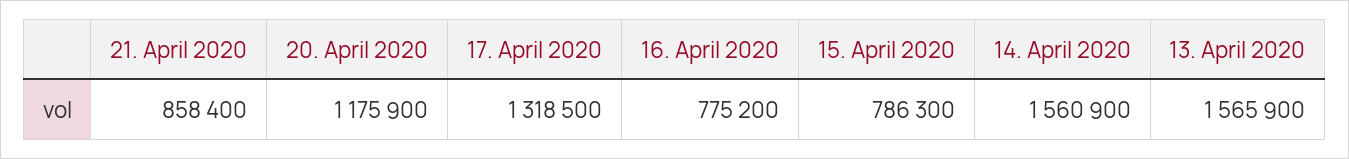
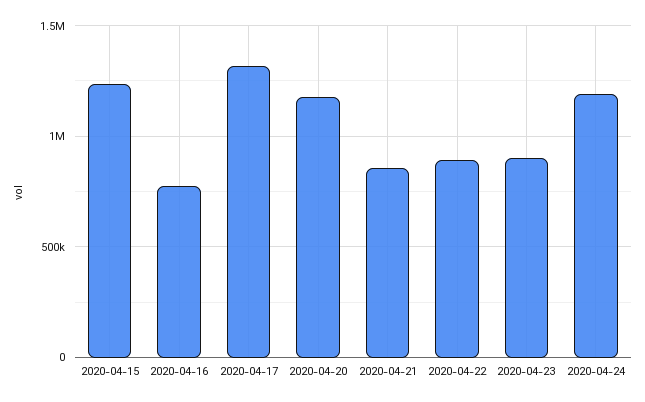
15. April 2020: 786300 -> 1250000
14. April 2020: 1560900 -> none
13. April 2020: 1565900 -> none
2020-04-22: none -> 900000
2020-04-23: none -> 900000
2020-04-24: none -> 1200000

